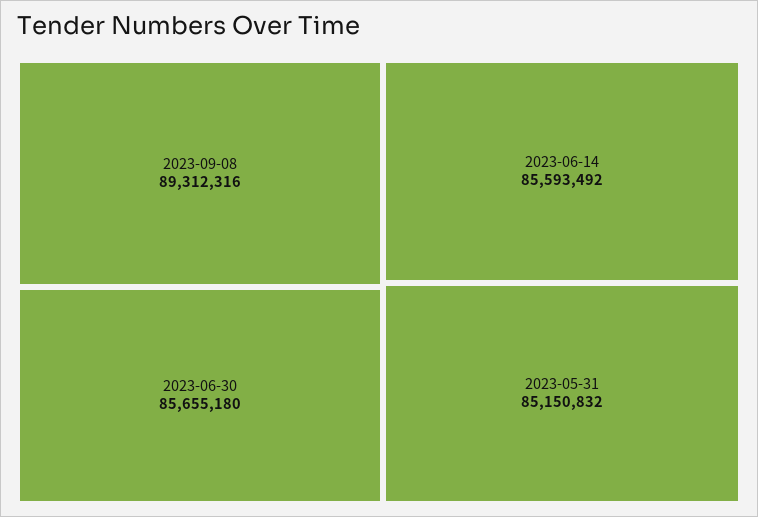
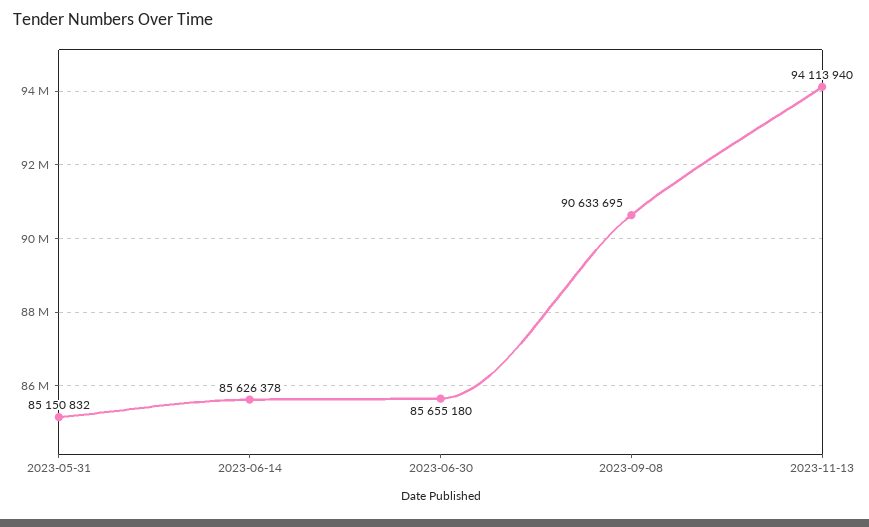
2023-09-08: 89312316 -> 90633695
2023-06-14: 85593492 -> 85626378
2023-11-13: none -> 94113940

